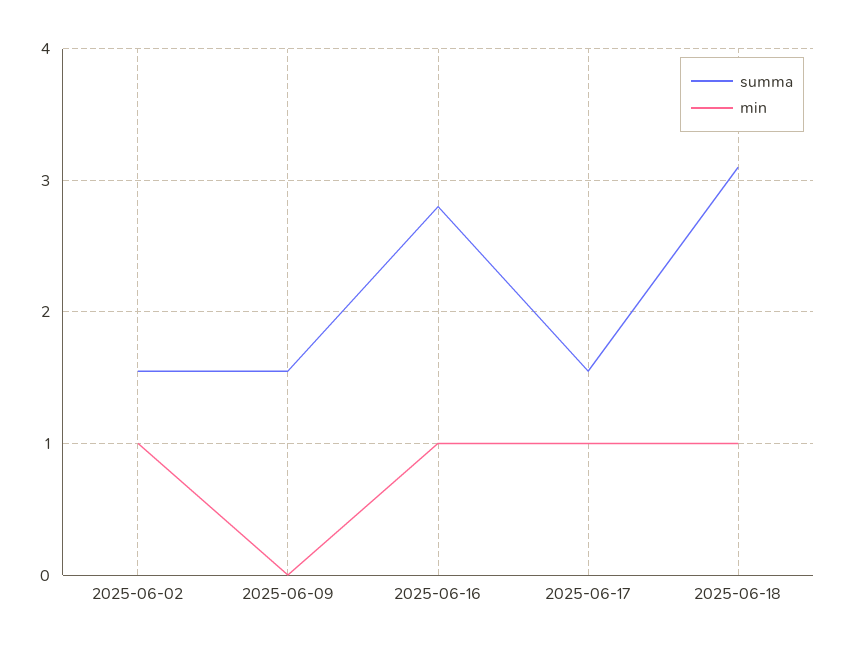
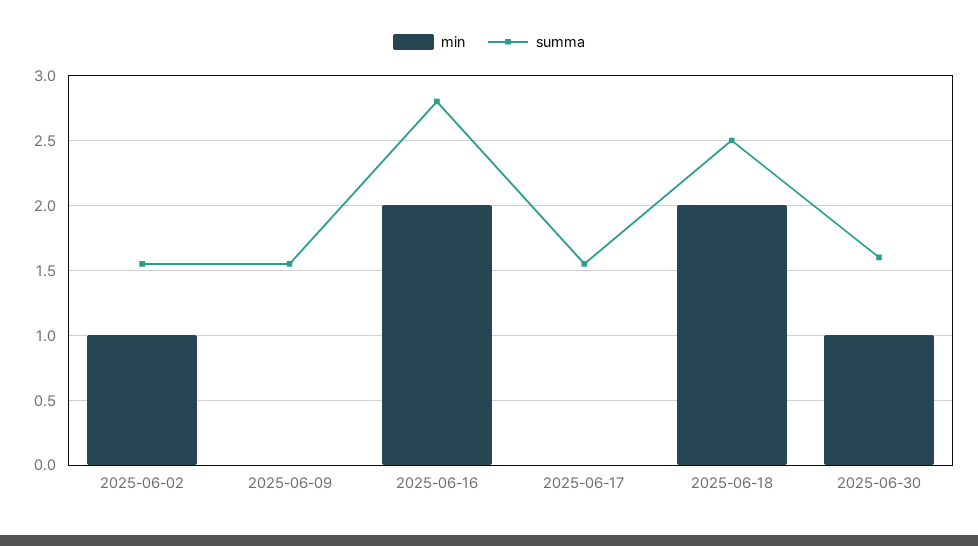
min, 2025-06-16: 1 -> 2
min, 2025-06-17: 1 -> 0
summa, 2025-06-18: 3.1 -> 2.5
min, 2025-06-18: 1 -> 2
min, 2025-06-30: none -> 1
summa, 2025-06-30: none -> 1.6

